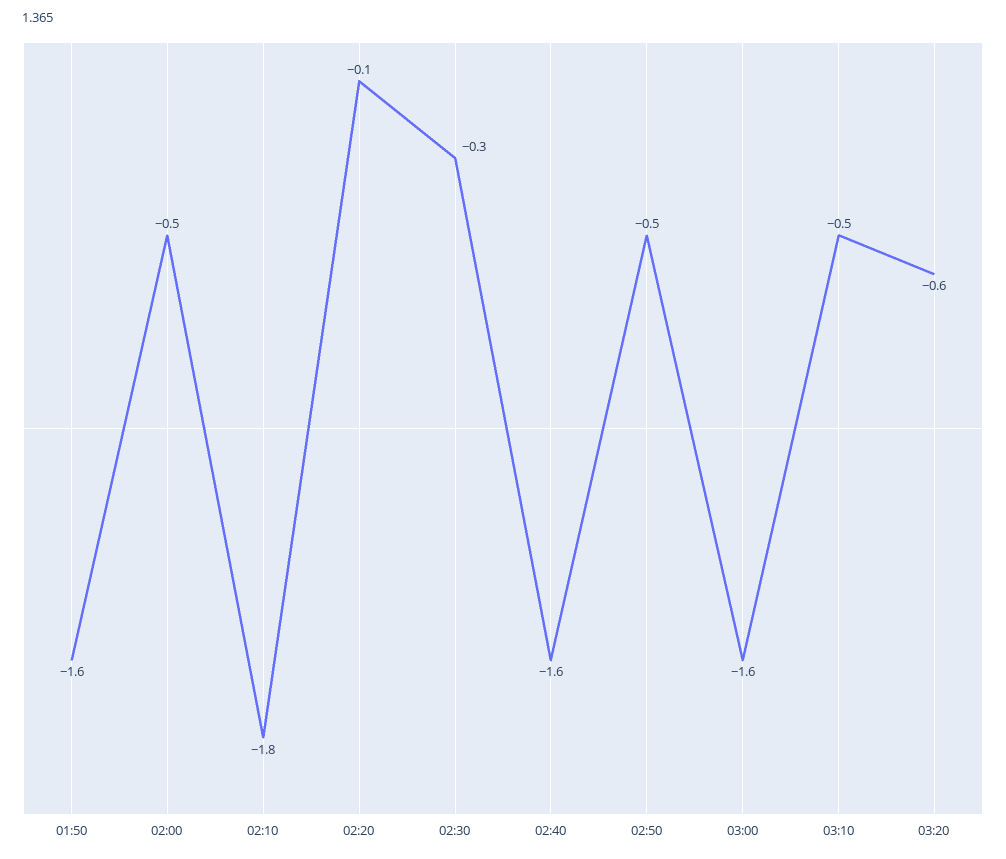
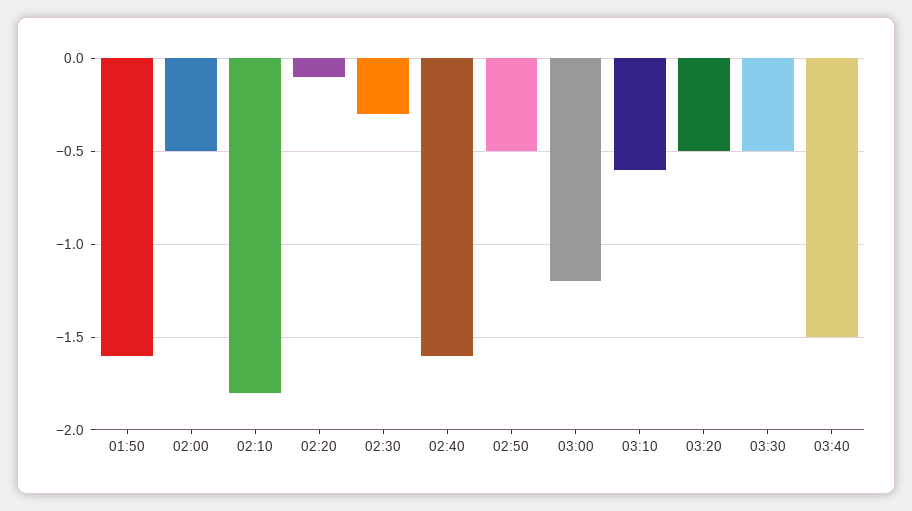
03:00: -1.6 -> -1.2
03:10: -0.5 -> -0.6
03:20: -0.6 -> -0.5
03:30: none -> -0.5
03:40: none -> -1.5

